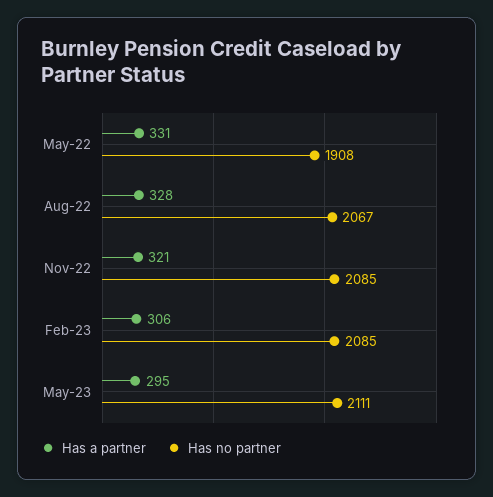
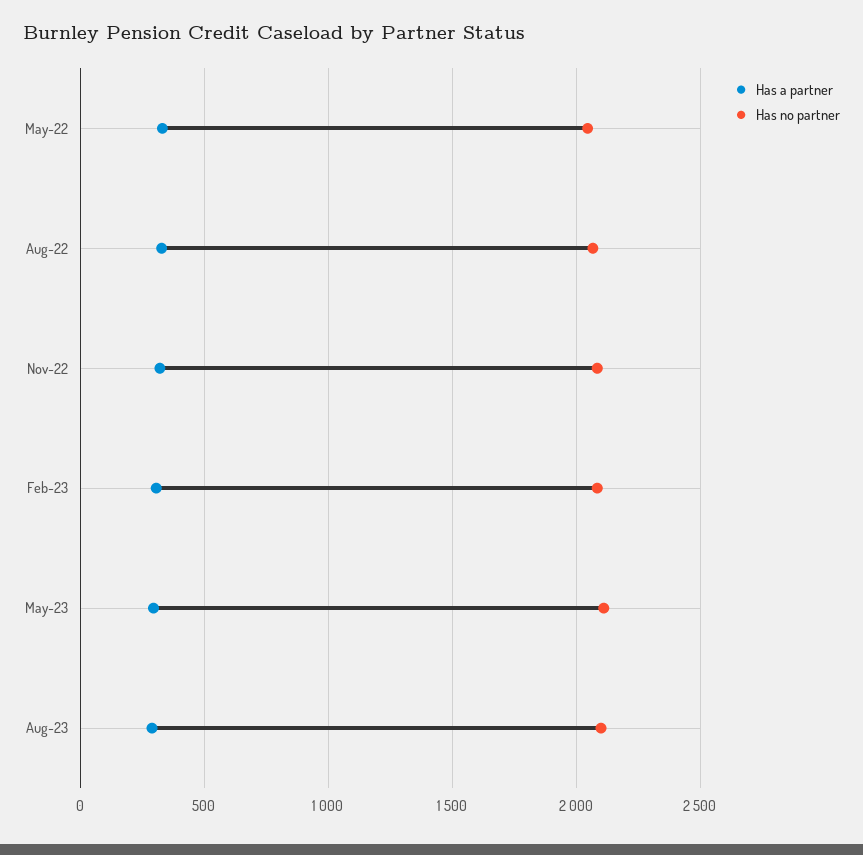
Has no partner, May-22: 1908 -> 2050
Has a partner, Aug-23: none -> 300
Has no partner, Aug-23: none -> 2100

